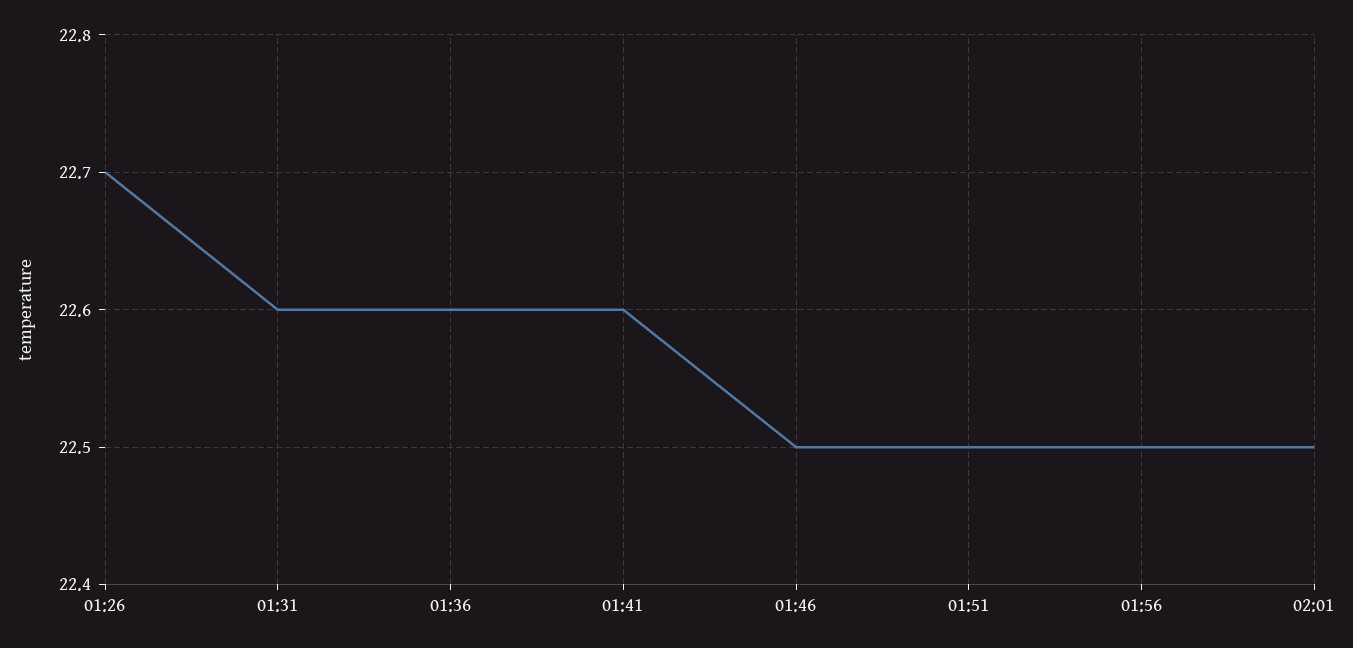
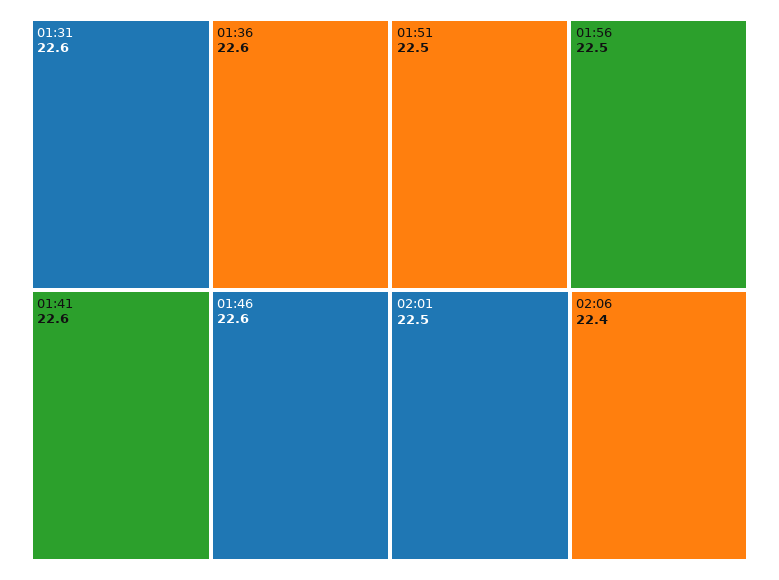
01:26: 22.7 -> none
01:46: 22.5 -> 22.6
02:06: none -> 22.4

